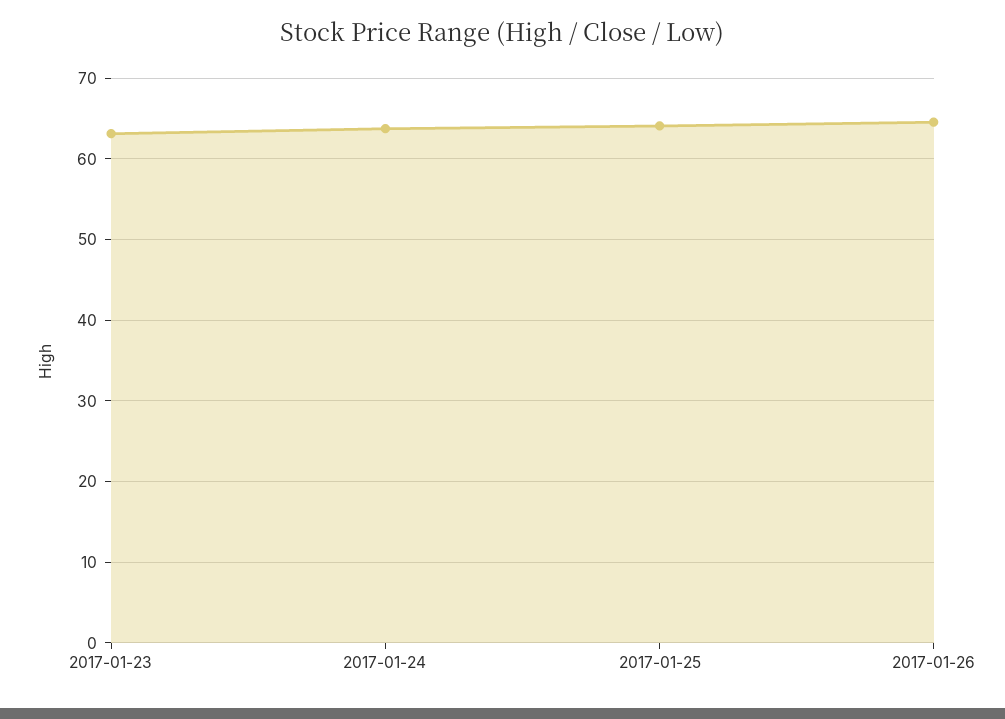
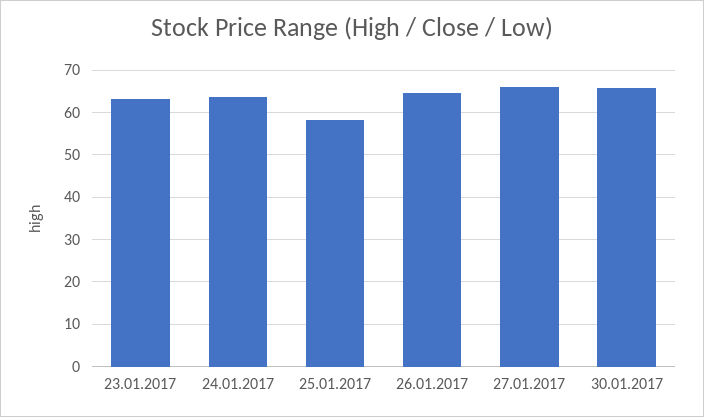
2017-01-25: 64 -> 58
27.01.2017: none -> 66
30.01.2017: none -> 66

